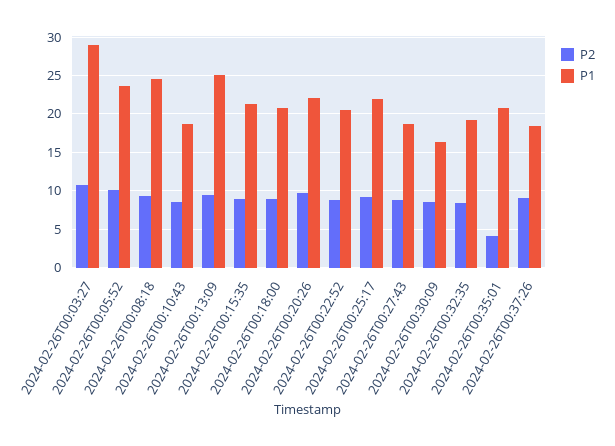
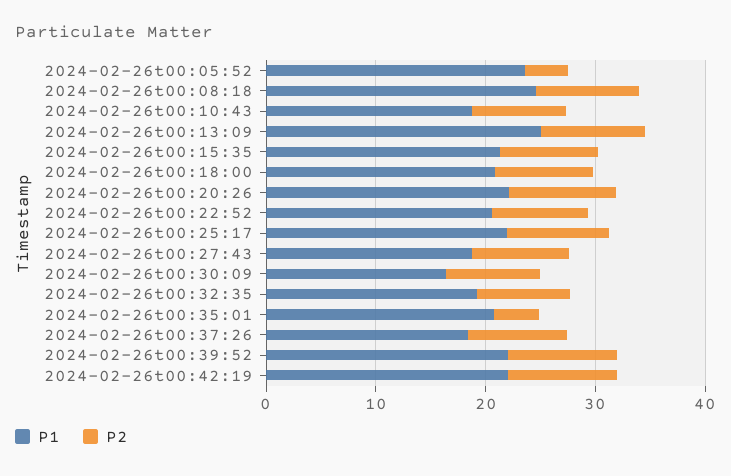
P2, 2024-02-26T00:03:27: 11 -> none
P1, 2024-02-26T00:03:27: 29 -> none
P2, 2024-02-26T00:05:52: 10 -> 4
P1, 2024-02-26t00:39:52: none -> 22
P2, 2024-02-26t00:39:52: none -> 10
P1, 2024-02-26t00:42:19: none -> 22
P2, 2024-02-26t00:42:19: none -> 10

